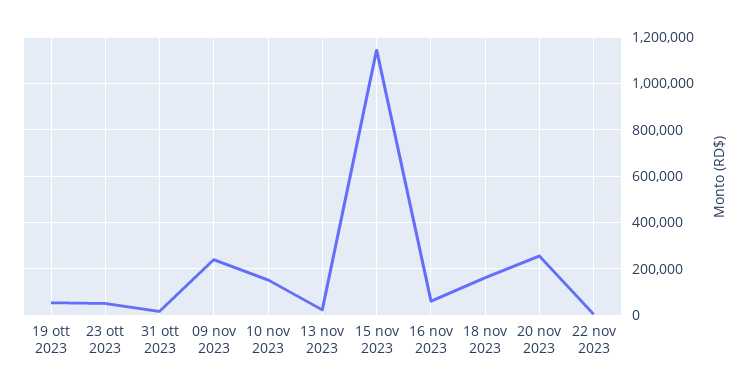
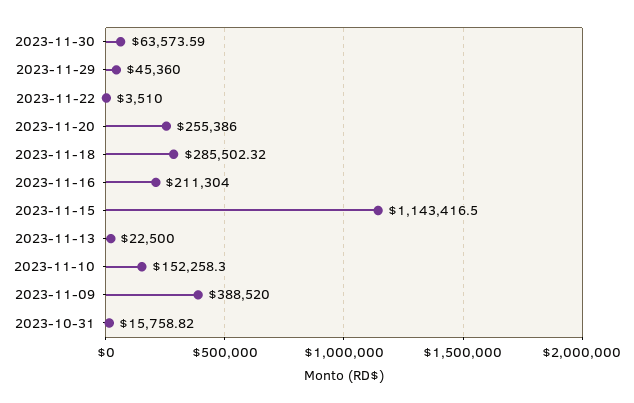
19 ott 2023: 50000 -> none
23 ott 2023: 50000 -> none
09 nov 2023: 250000 -> 388520
16 nov 2023: 50000 -> 211304
18 nov 2023: 150000 -> 285502.32
2023-11-30: none -> 63573.59
2023-11-29: none -> 45360

